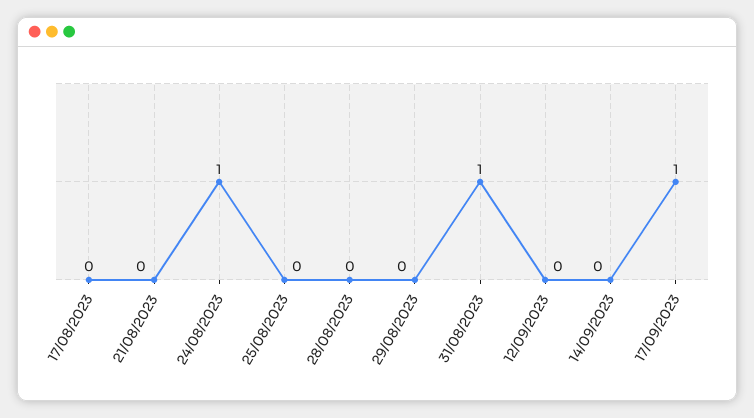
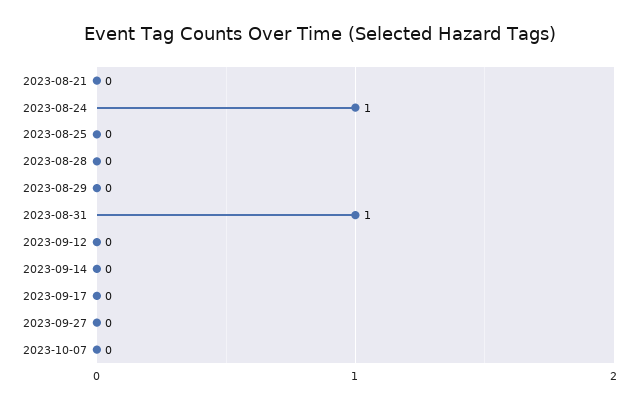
17/08/2023: 0 -> none
17/09/2023: 1 -> 0
2023-09-27: none -> 0
2023-10-07: none -> 0

